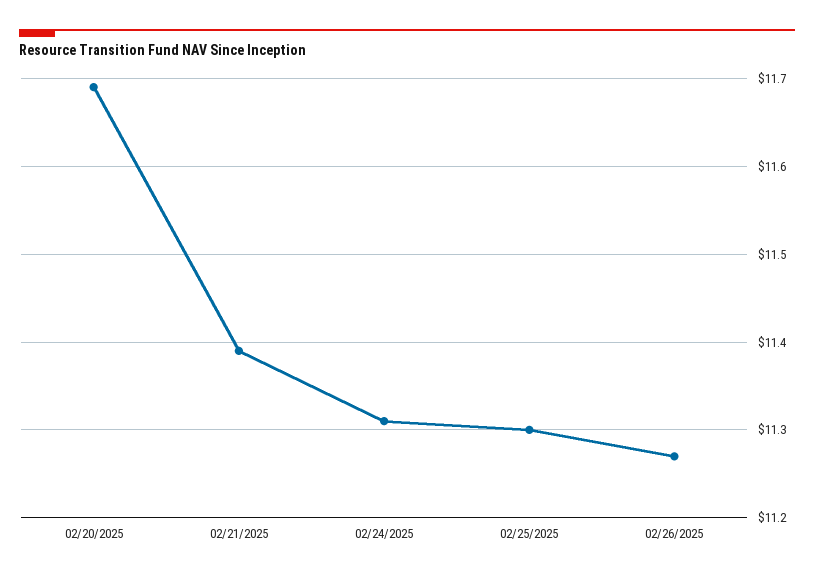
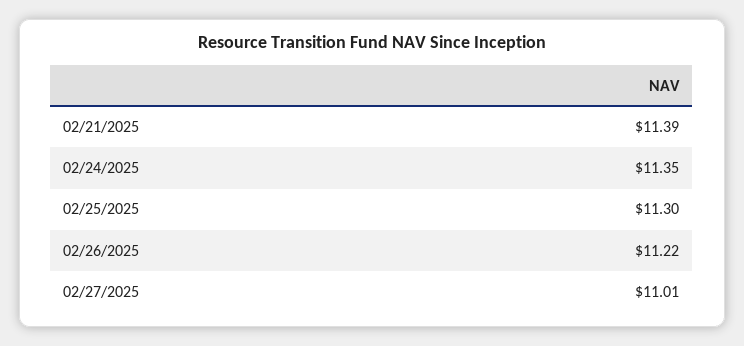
02/20/2025: 11.69 -> none
02/24/2025: 11.31 -> 11.35
02/26/2025: 11.27 -> 11.22
02/27/2025: none -> 11.01

